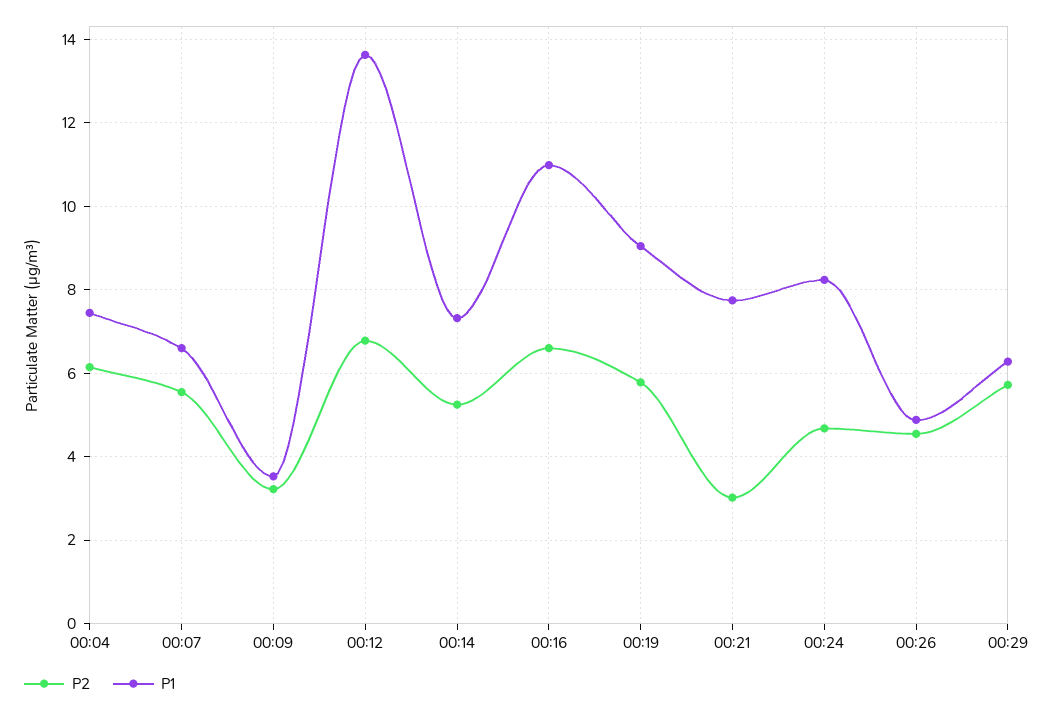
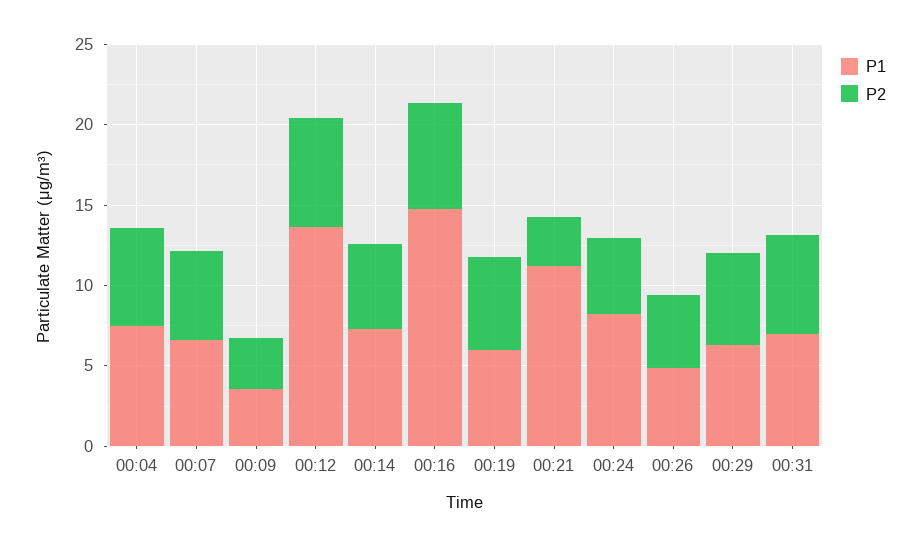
P1, 00:16: 11 -> 15
P1, 00:19: 9 -> 6
P1, 00:21: 7.8 -> 11
P1, 00:31: none -> 7
P2, 00:31: none -> 6

